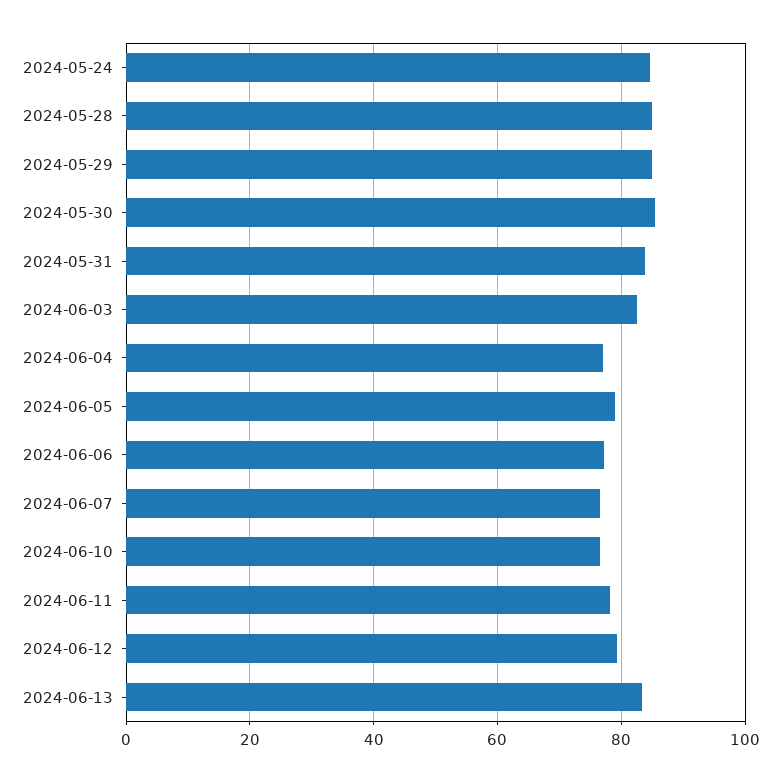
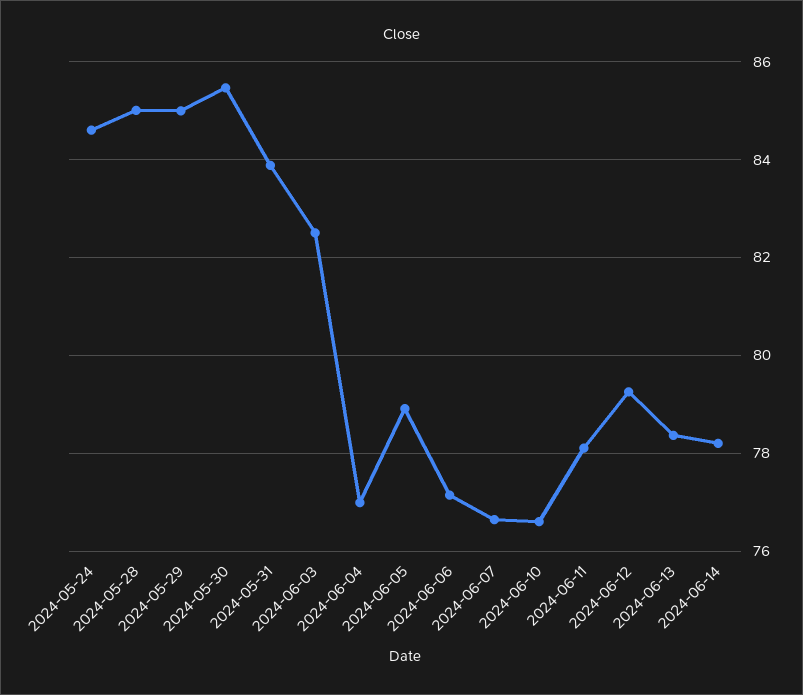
2024-06-13: 84 -> 78.4
2024-06-14: none -> 78.2

